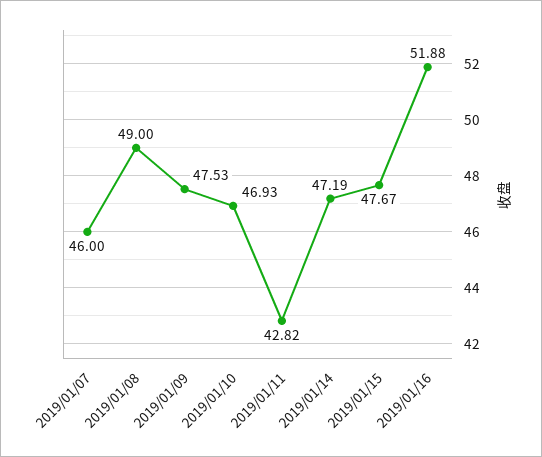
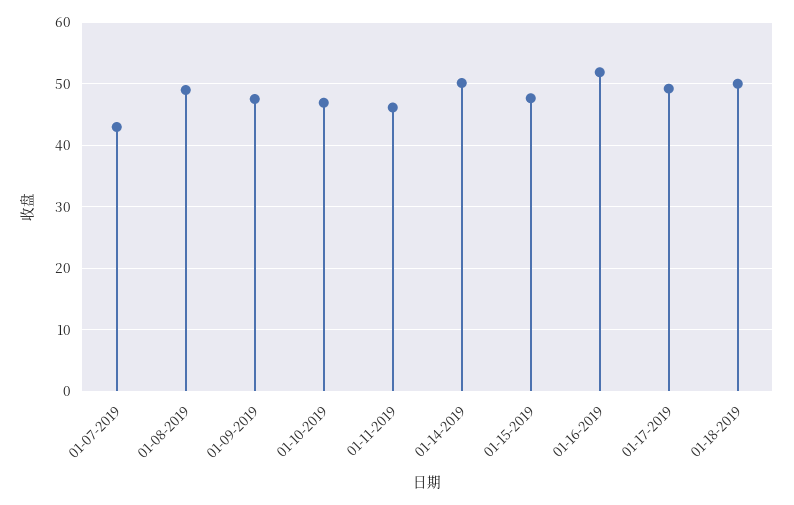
2019/01/07: 46 -> 43
2019/01/11: 42.82 -> 46
2019/01/14: 47.19 -> 50
01-17-2019: none -> 49
01-18-2019: none -> 50

